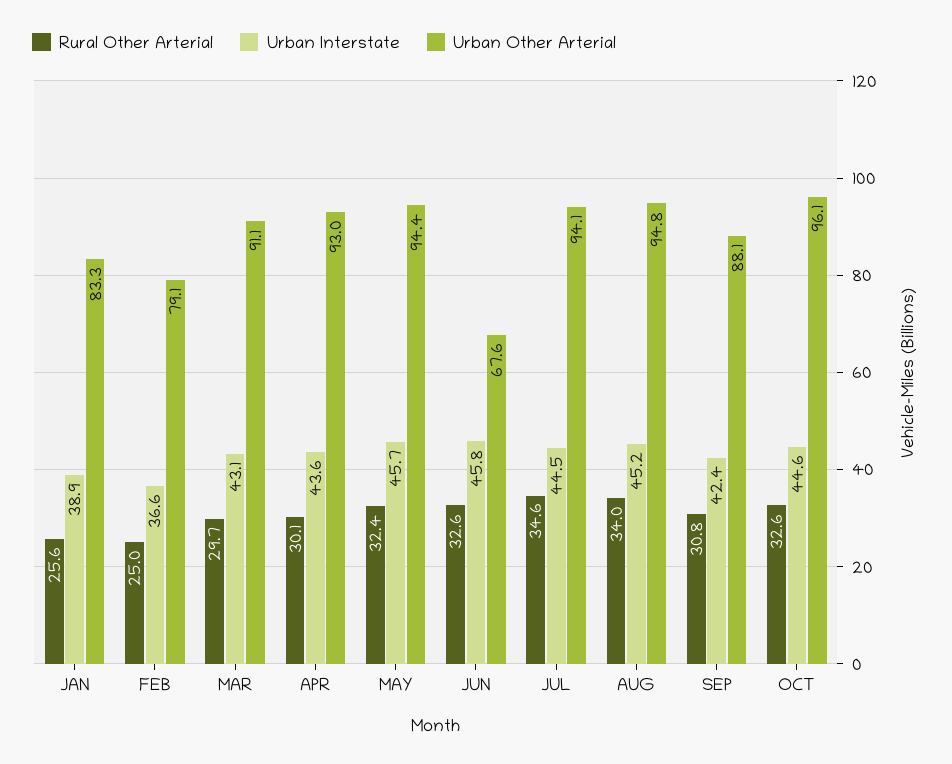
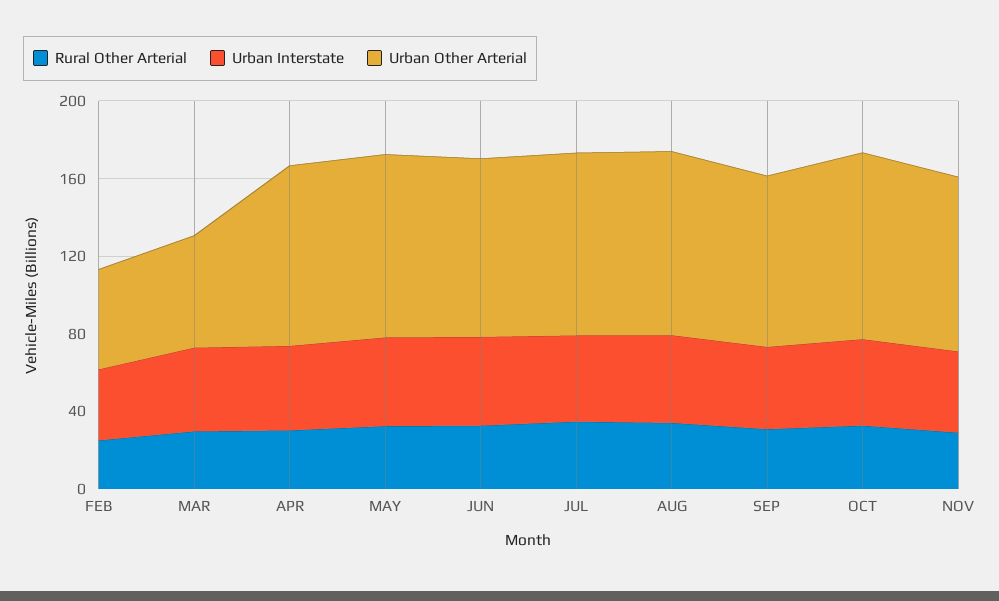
Rural Other Arterial, JAN: 25.6 -> none
Urban Interstate, JAN: 38.9 -> none
Urban Other Arterial, JAN: 83.3 -> none
Urban Other Arterial, FEB: 79.1 -> 50
Urban Other Arterial, MAR: 91.1 -> 60
Urban Other Arterial, JUN: 67.6 -> 90
Rural Other Arterial, NOV: none -> 30
Urban Interstate, NOV: none -> 40
Urban Other Arterial, NOV: none -> 90

